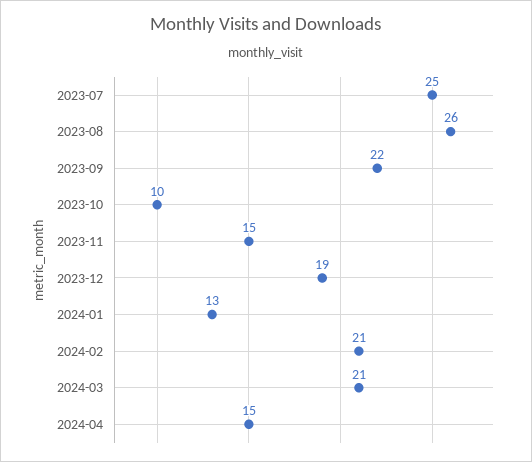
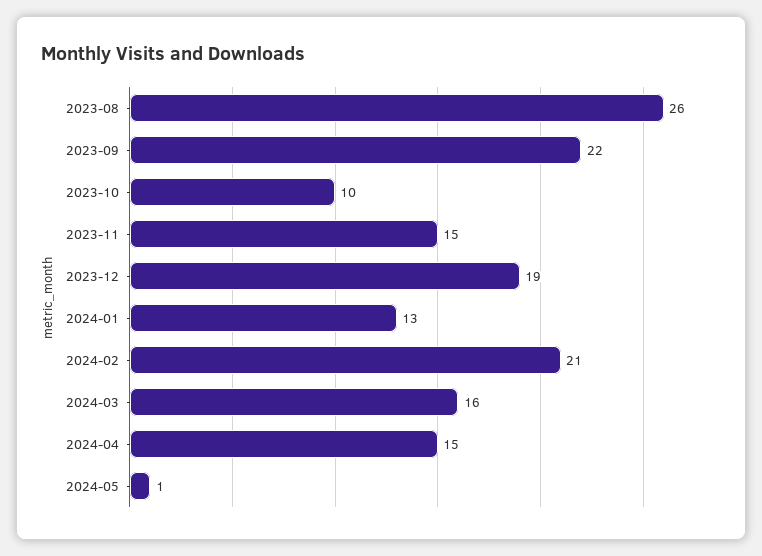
2023-07: 25 -> none
2024-03: 21 -> 16
2024-05: none -> 1

